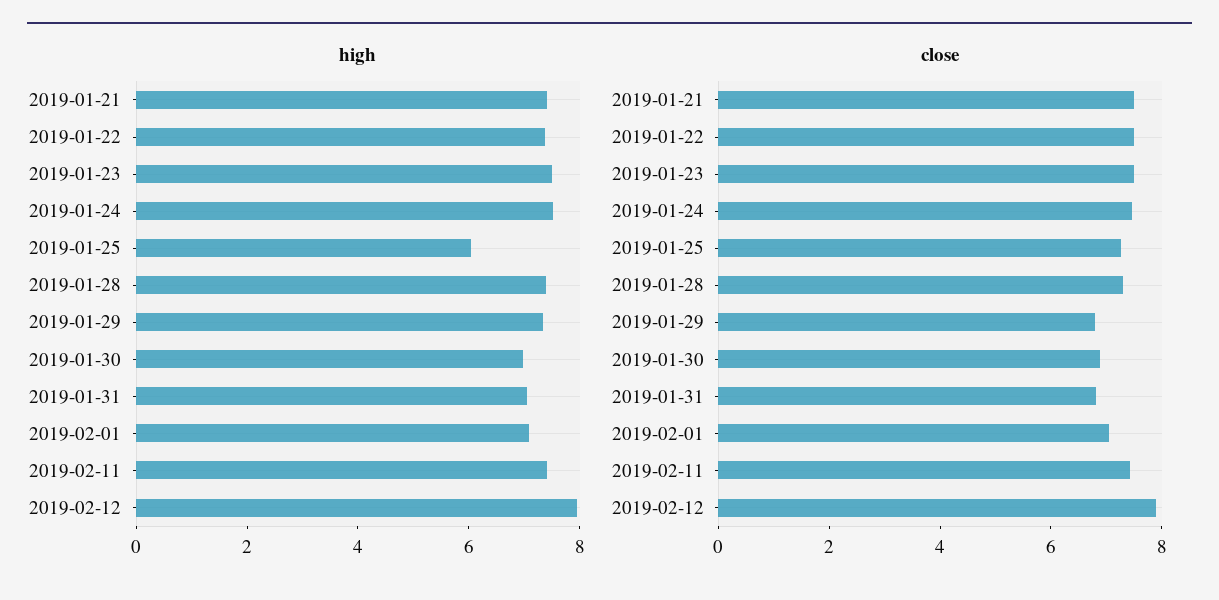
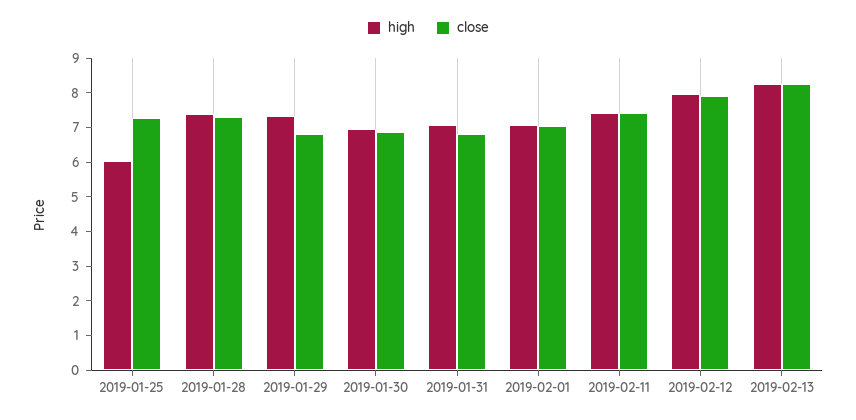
high, 2019-01-21: 7.5 -> none
high, 2019-01-22: 7.5 -> none
high, 2019-01-23: 7.5 -> none
high, 2019-01-24: 7.5 -> none
close, 2019-01-21: 7.5 -> none
close, 2019-01-22: 7.5 -> none
close, 2019-01-23: 7.5 -> none
close, 2019-01-24: 7.5 -> none
high, 2019-02-13: none -> 8.25
close, 2019-02-13: none -> 8.25

